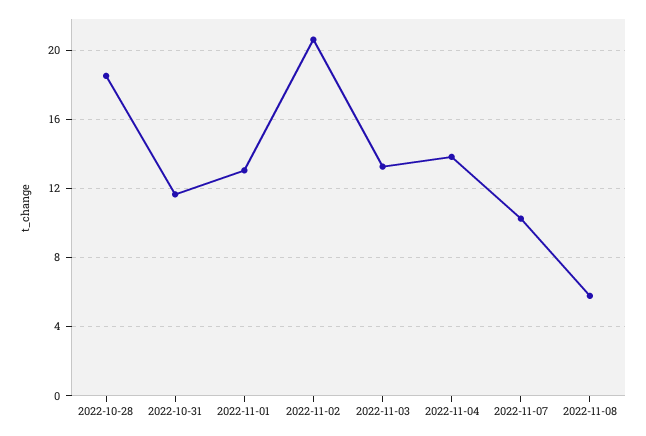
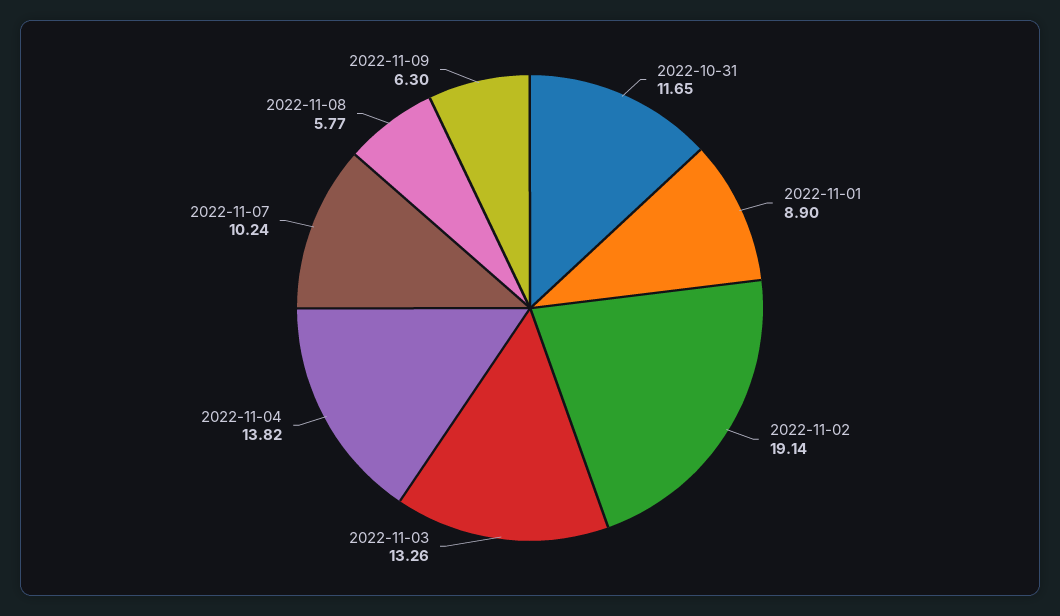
2022-10-28: 18.5 -> none
2022-11-01: 13 -> 8.9
2022-11-02: 20.5 -> 19.14
2022-11-09: none -> 6.3

